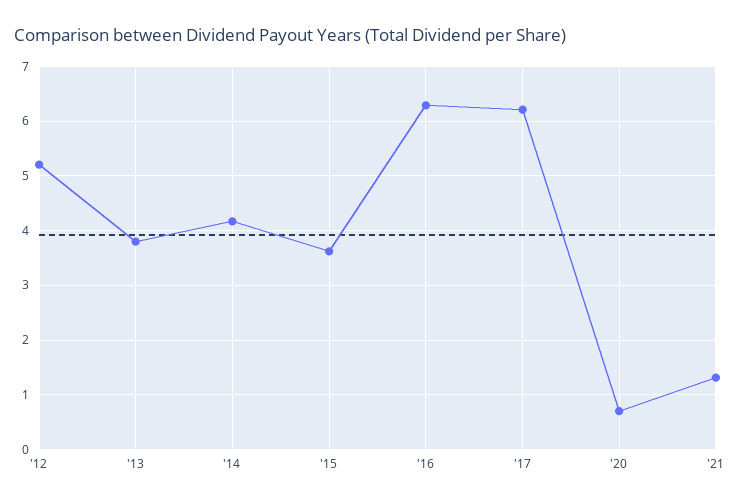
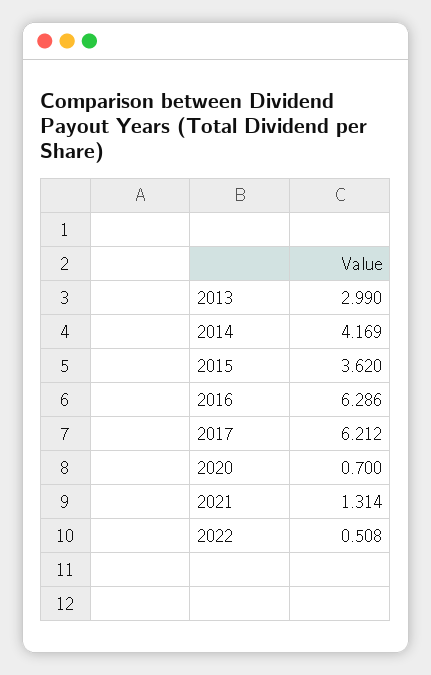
'12: 5.2 -> none
'13: 3.8 -> 2.99
2022: none -> 0.508

